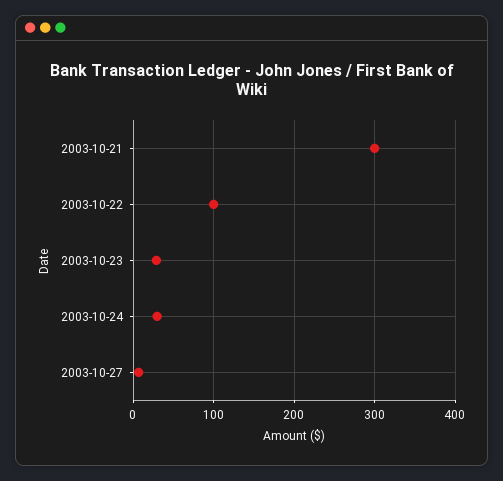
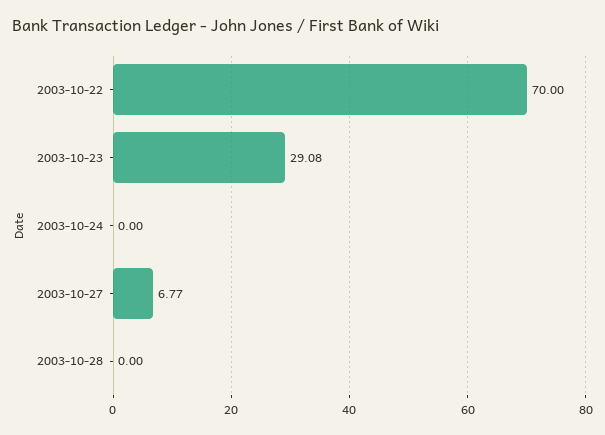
2003-10-21: 300 -> none
2003-10-22: 100 -> 70
2003-10-24: 30 -> 0
2003-10-28: none -> 0

